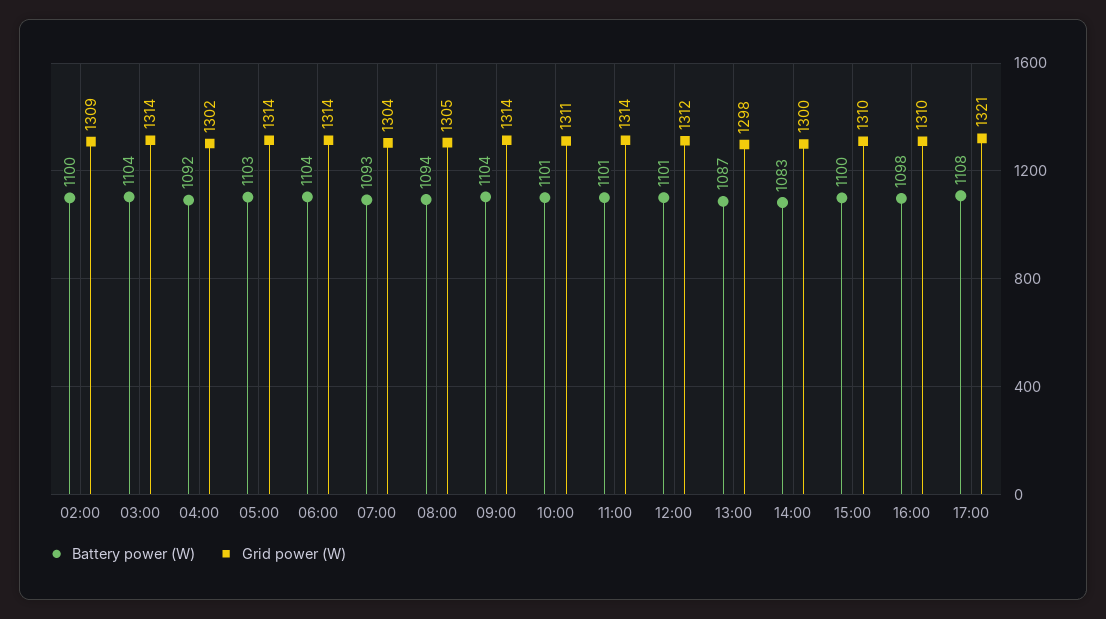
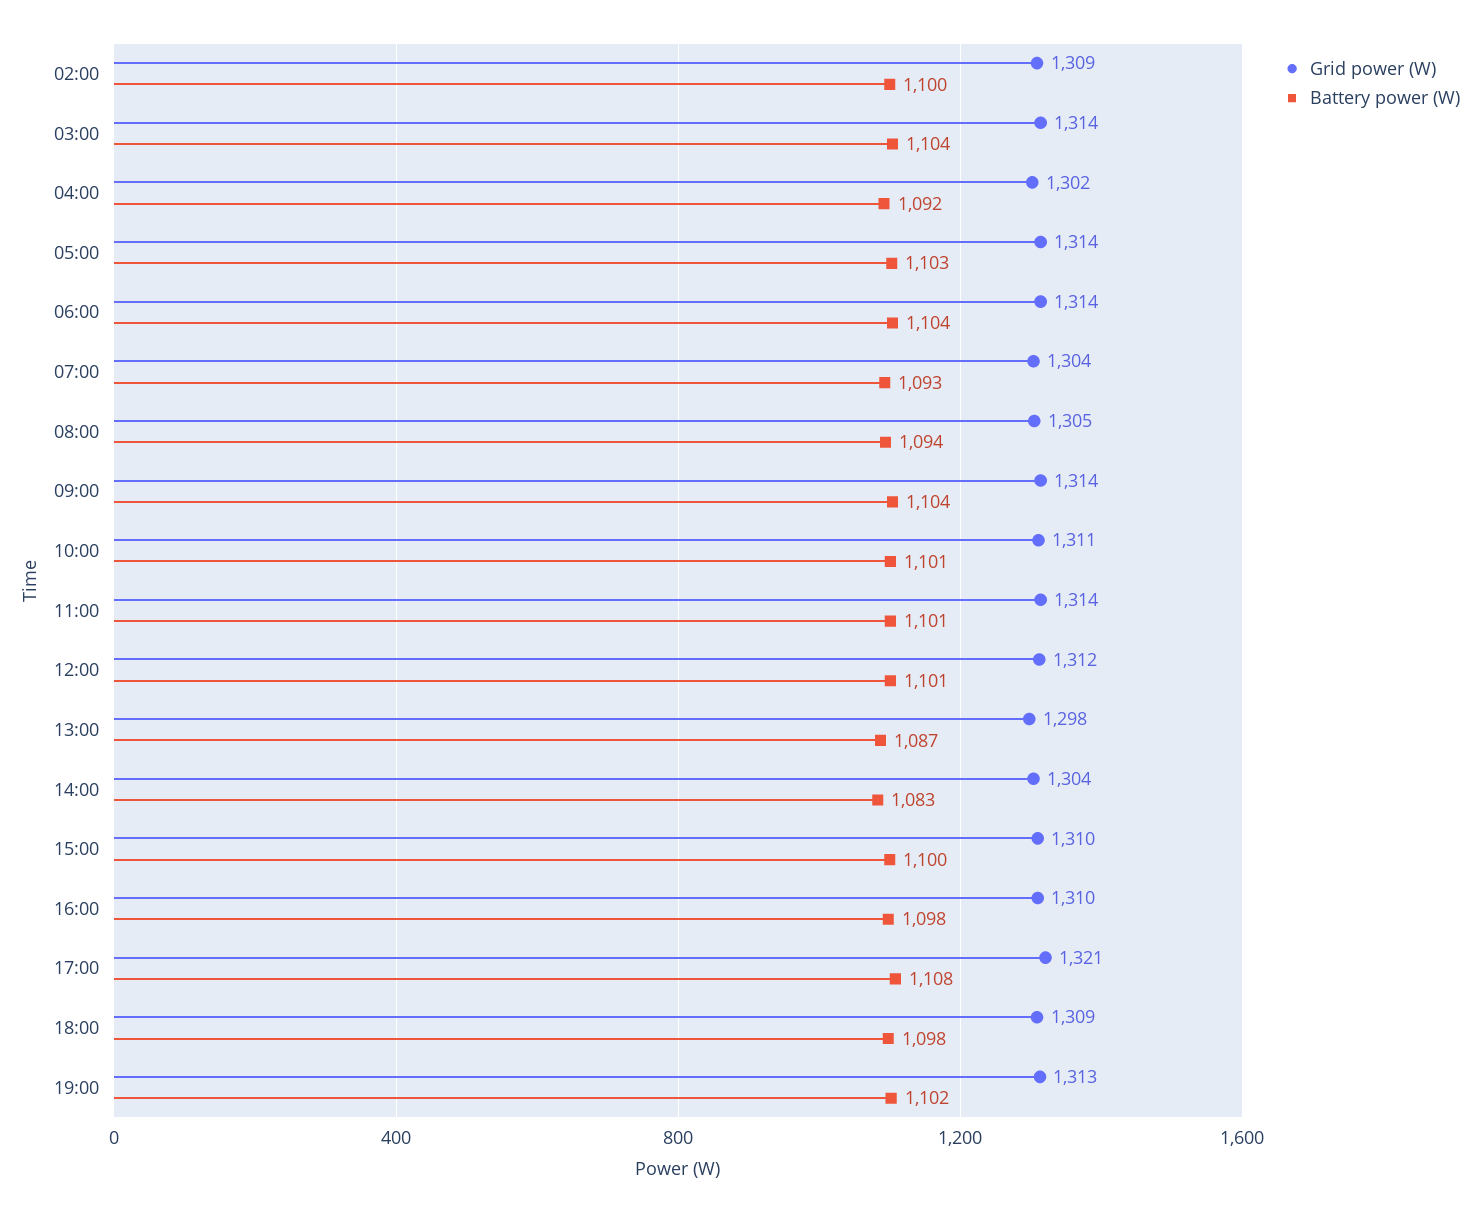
Grid power (W), 14:00: 1300 -> 1304
Grid power (W), 18:00: none -> 1309
Battery power (W), 18:00: none -> 1098
Grid power (W), 19:00: none -> 1313
Battery power (W), 19:00: none -> 1102

